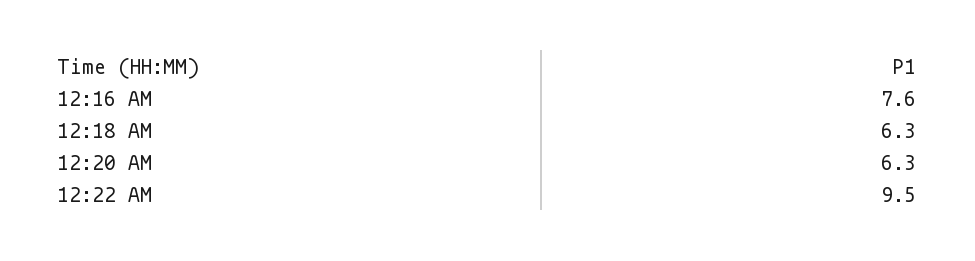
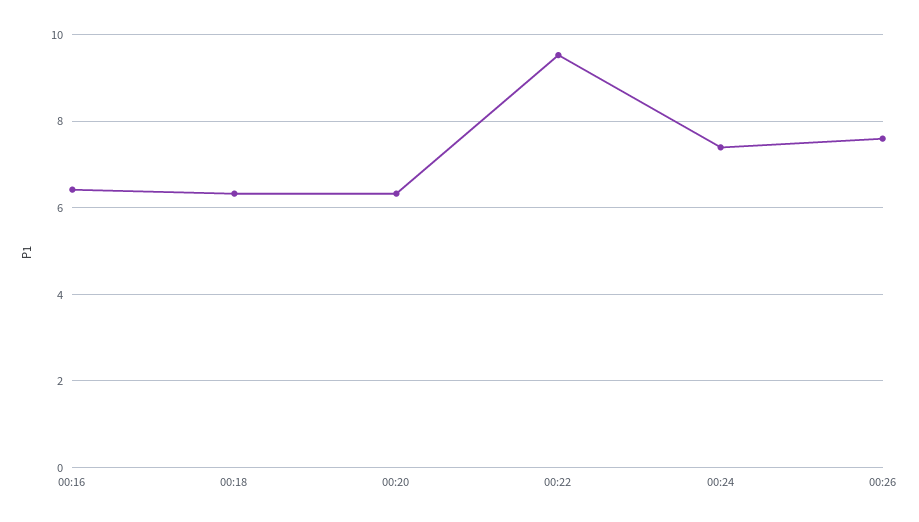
12:16 AM: 7.6 -> 6.4
00:24: none -> 7.4
00:26: none -> 7.6

